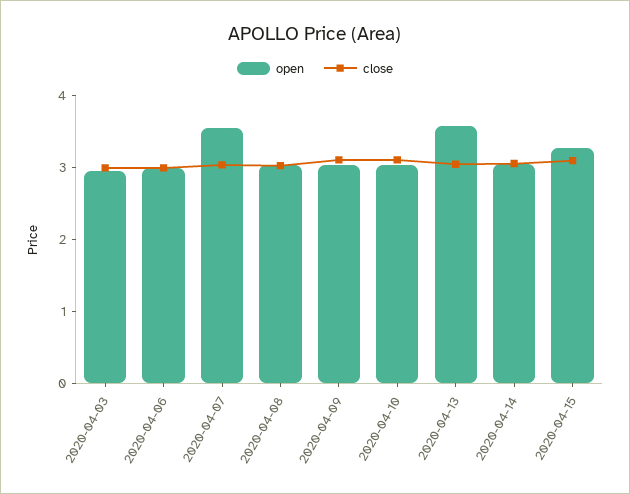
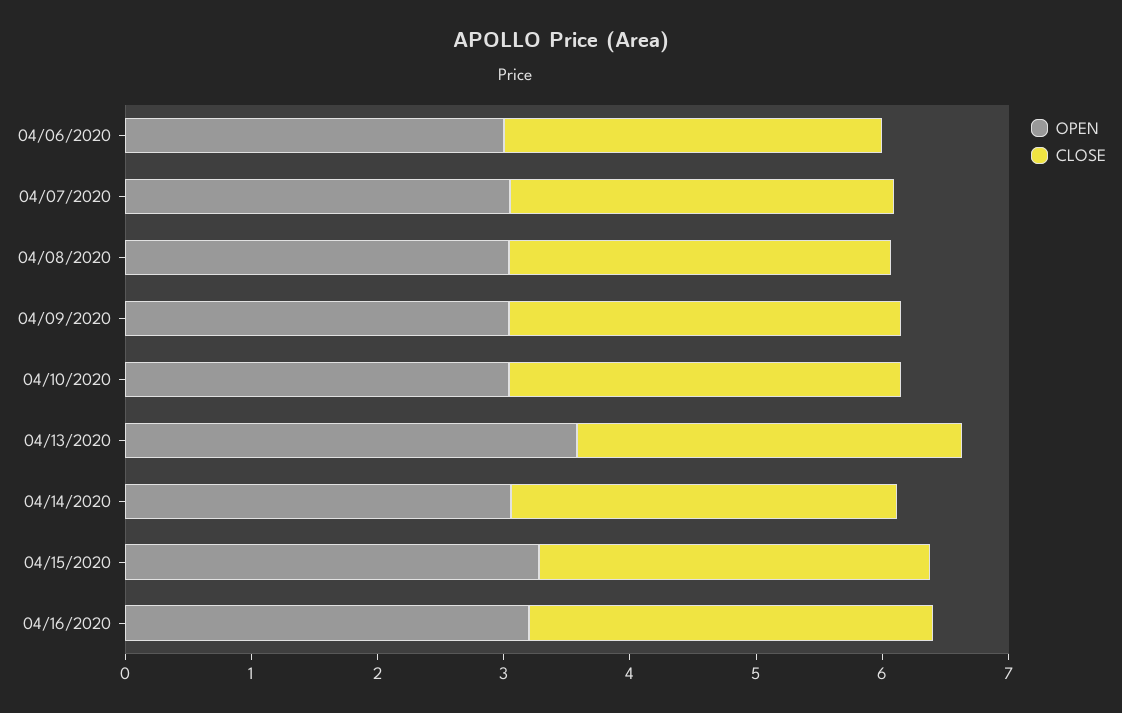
open, 2020-04-03: 3 -> none
close, 2020-04-03: 3 -> none
open, 2020-04-07: 3.6 -> 3
open, 04/16/2020: none -> 3.2
close, 04/16/2020: none -> 3.2

